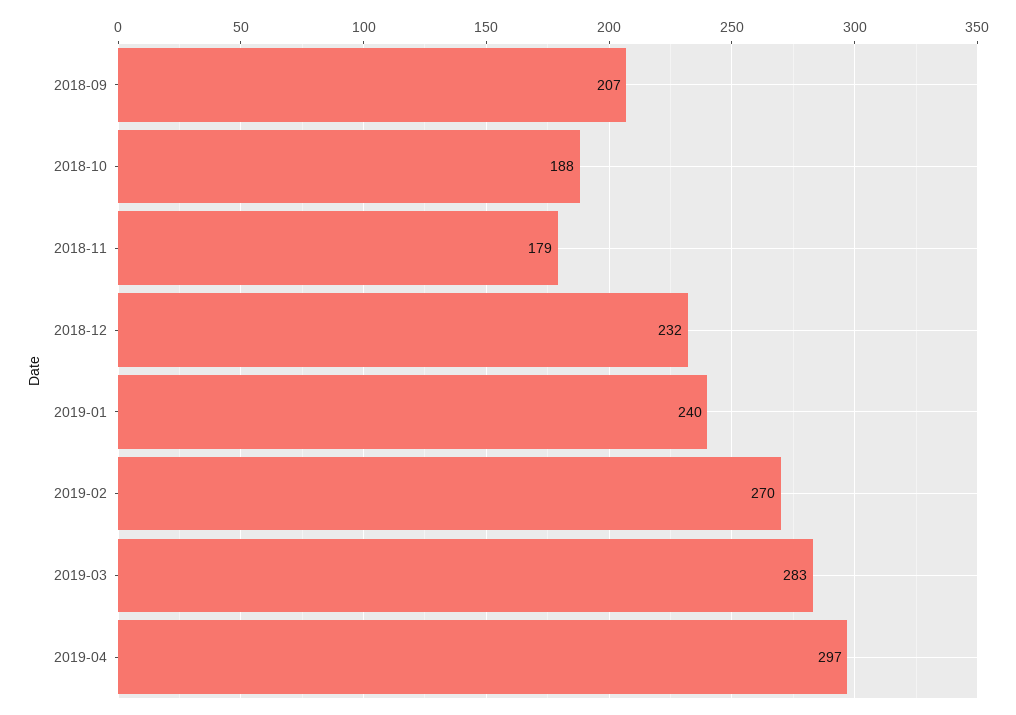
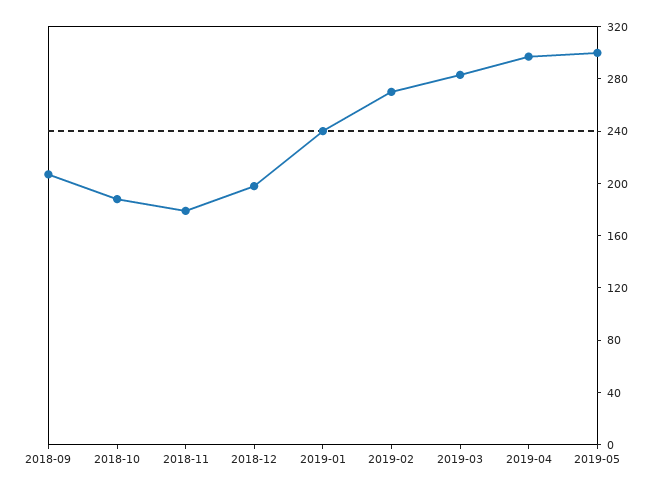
2018-12: 232 -> 200
2019-05: none -> 300

